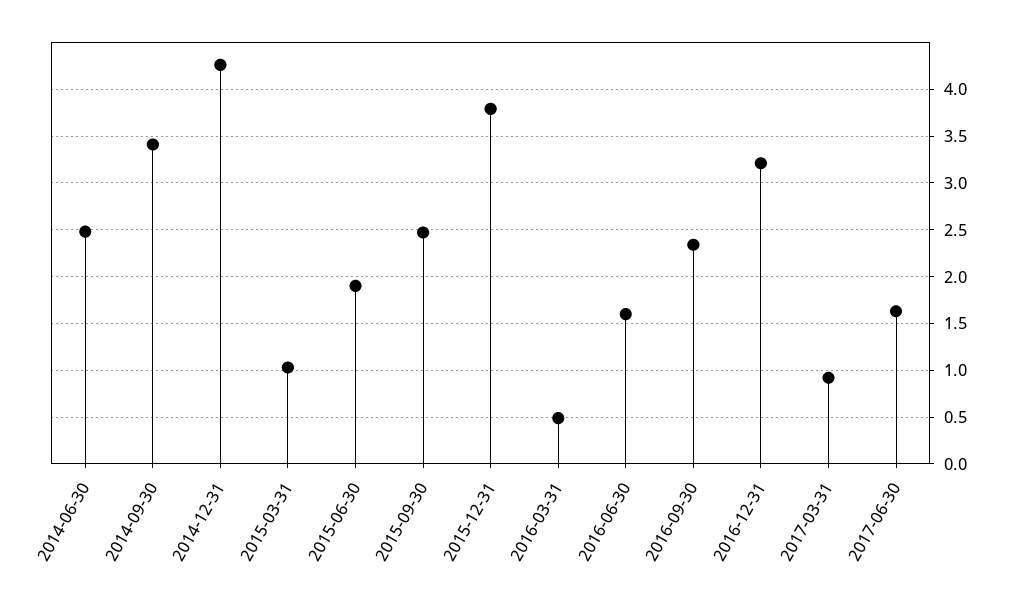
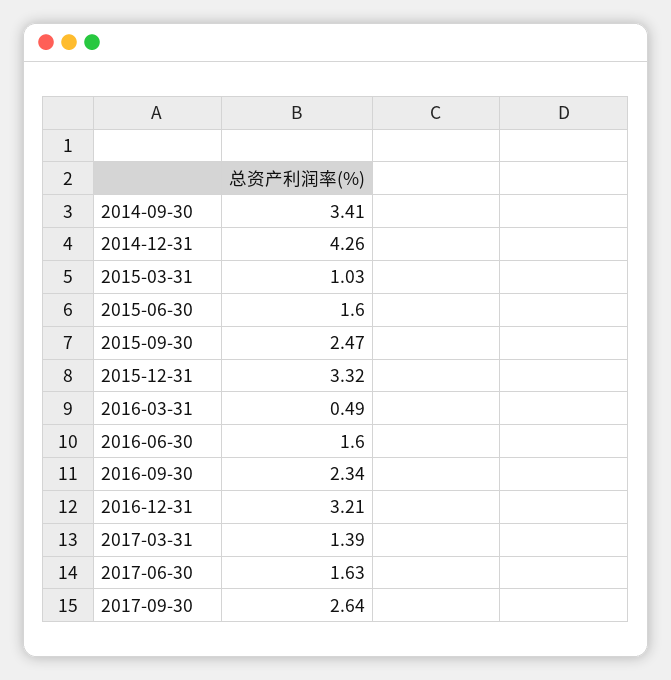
2014-06-30: 2.5 -> none
2015-06-30: 1.9 -> 1.6
2015-12-31: 3.8 -> 3.32
2017-03-31: 0.9 -> 1.39
2017-09-30: none -> 2.64

